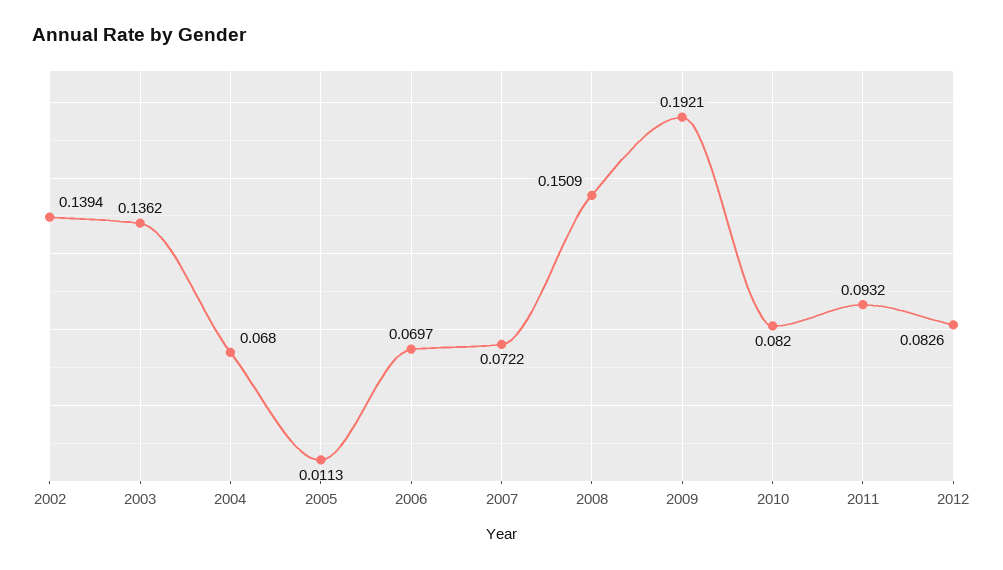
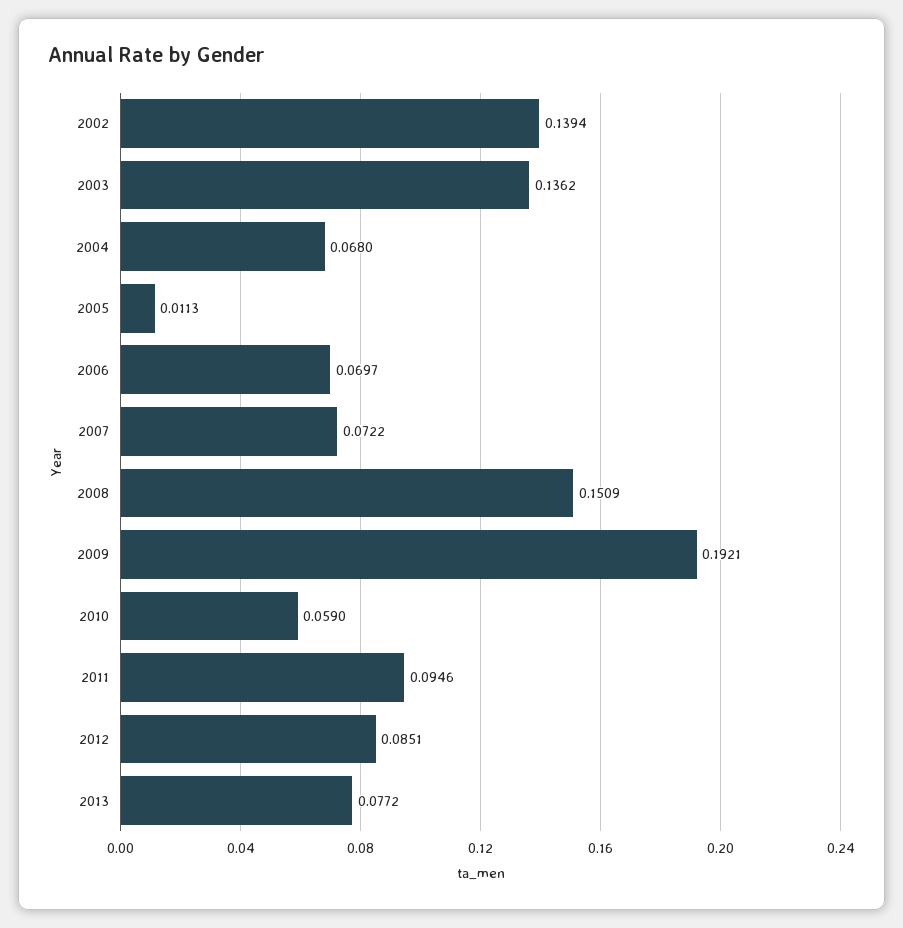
2010: 0.082 -> 0.059
2011: 0.0932 -> 0.0946
2012: 0.0826 -> 0.0851
2013: none -> 0.0772

